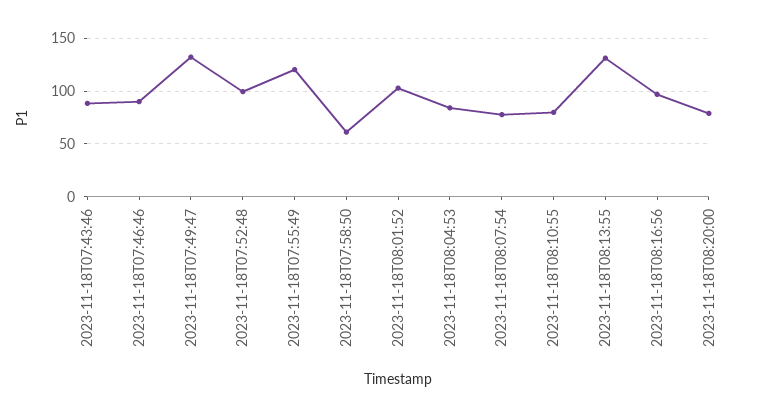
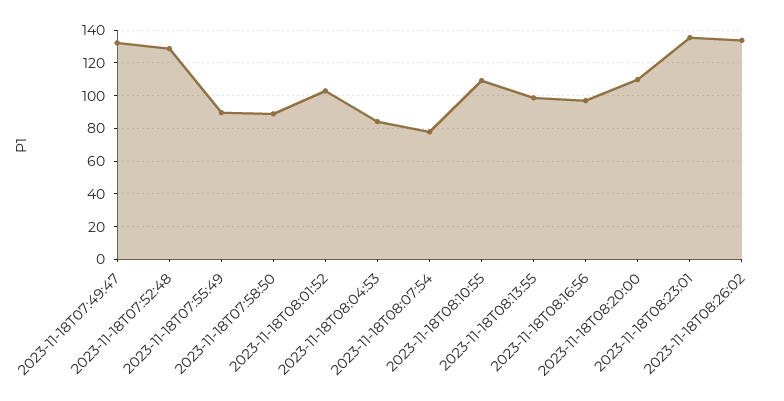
2023-11-18T07:43:46: 90 -> none
2023-11-18T07:46:46: 90 -> none
2023-11-18T07:52:48: 100 -> 130
2023-11-18T07:55:49: 120 -> 90
2023-11-18T07:58:50: 60 -> 90
2023-11-18T08:10:55: 80 -> 110
2023-11-18T08:13:55: 130 -> 100
2023-11-18T08:20:00: 80 -> 110
2023-11-18T08:23:01: none -> 135
2023-11-18T08:26:02: none -> 135

